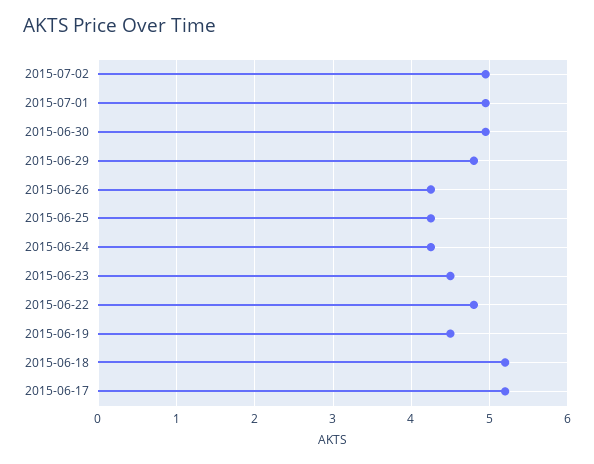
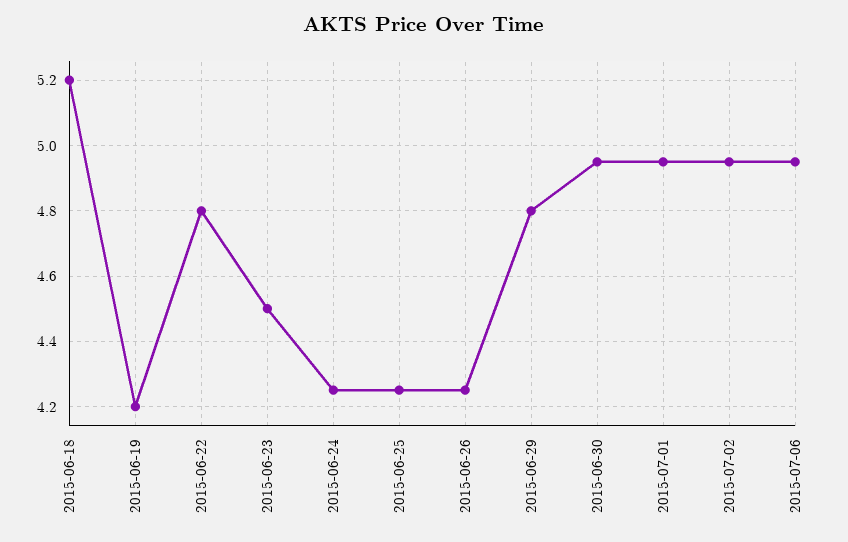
2015-06-19: 4.5 -> 4.2
2015-06-17: 5.2 -> none
2015-07-06: none -> 4.95

